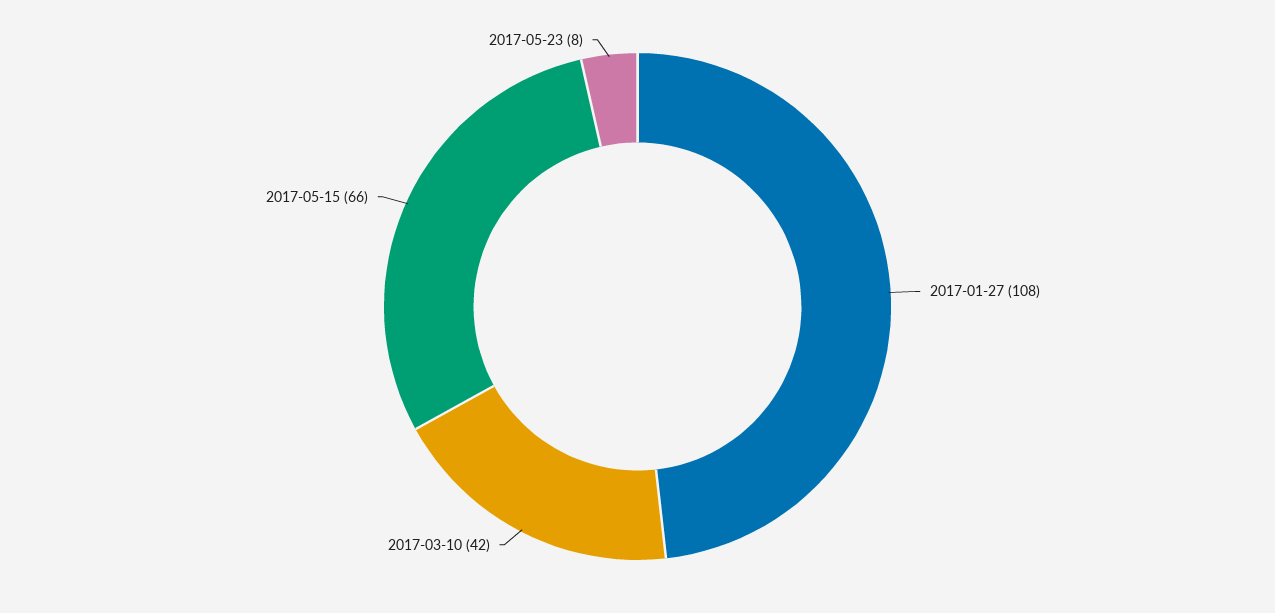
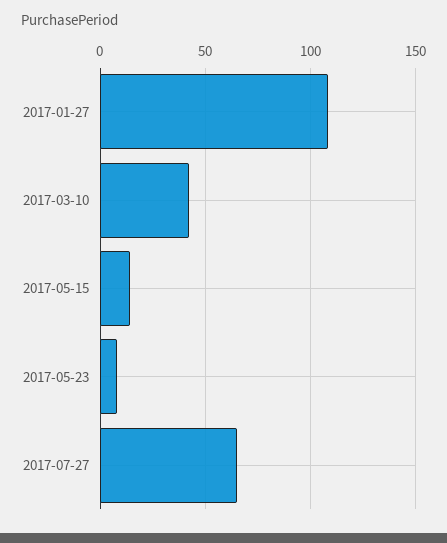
2017-05-15: 66 -> 15
2017-07-27: none -> 65

